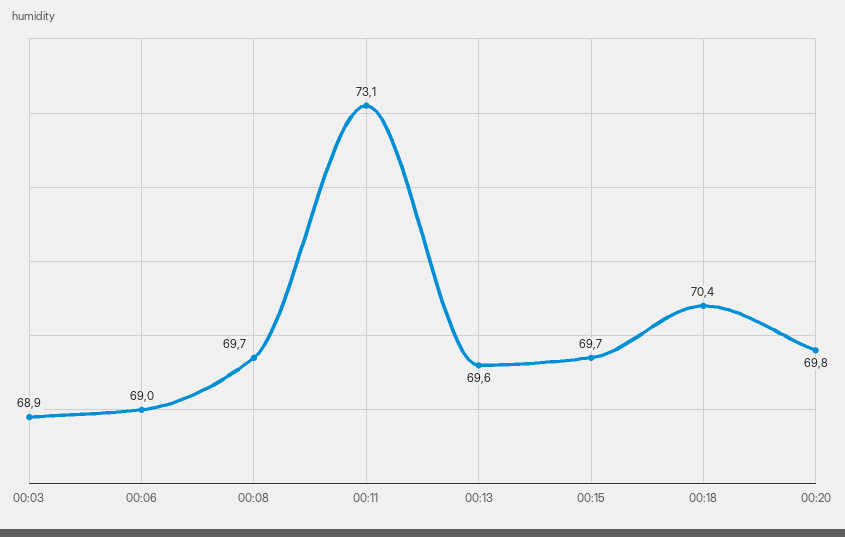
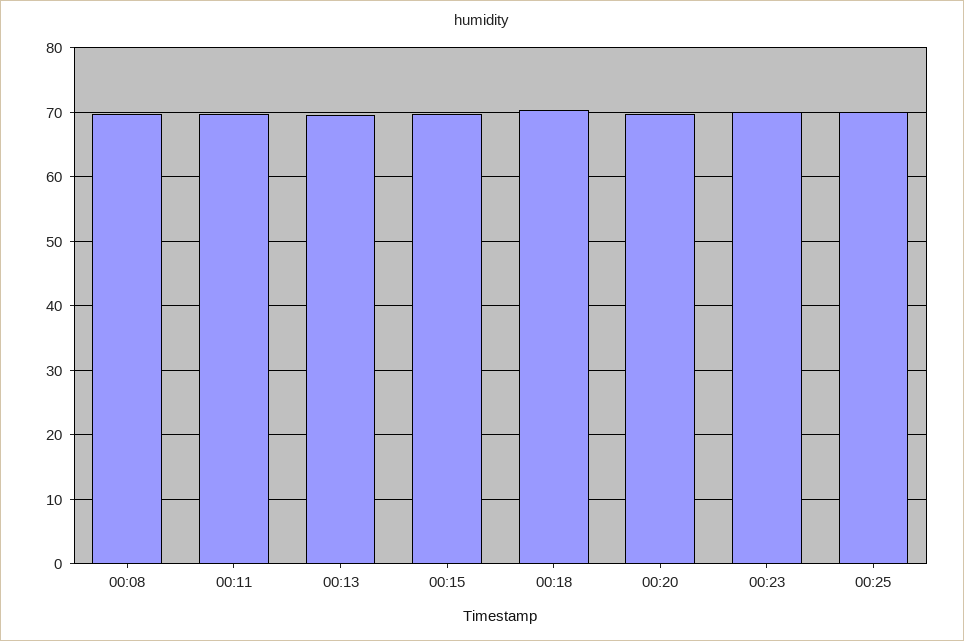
00:03: 68.9 -> none
00:06: 69 -> none
00:11: 73.1 -> 70
00:23: none -> 70
00:25: none -> 70

